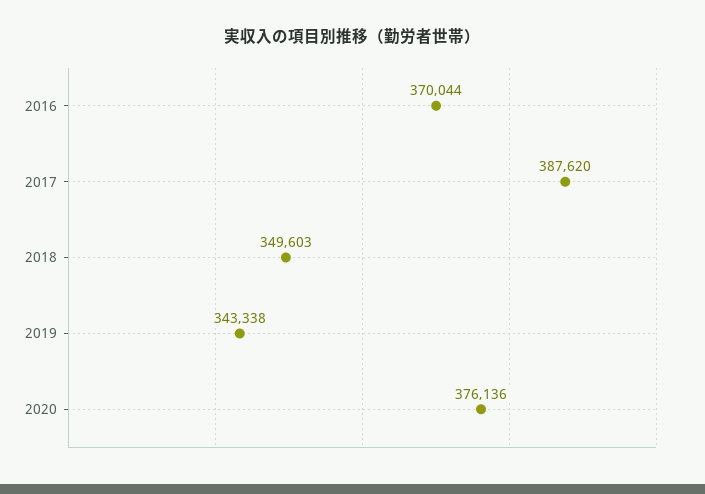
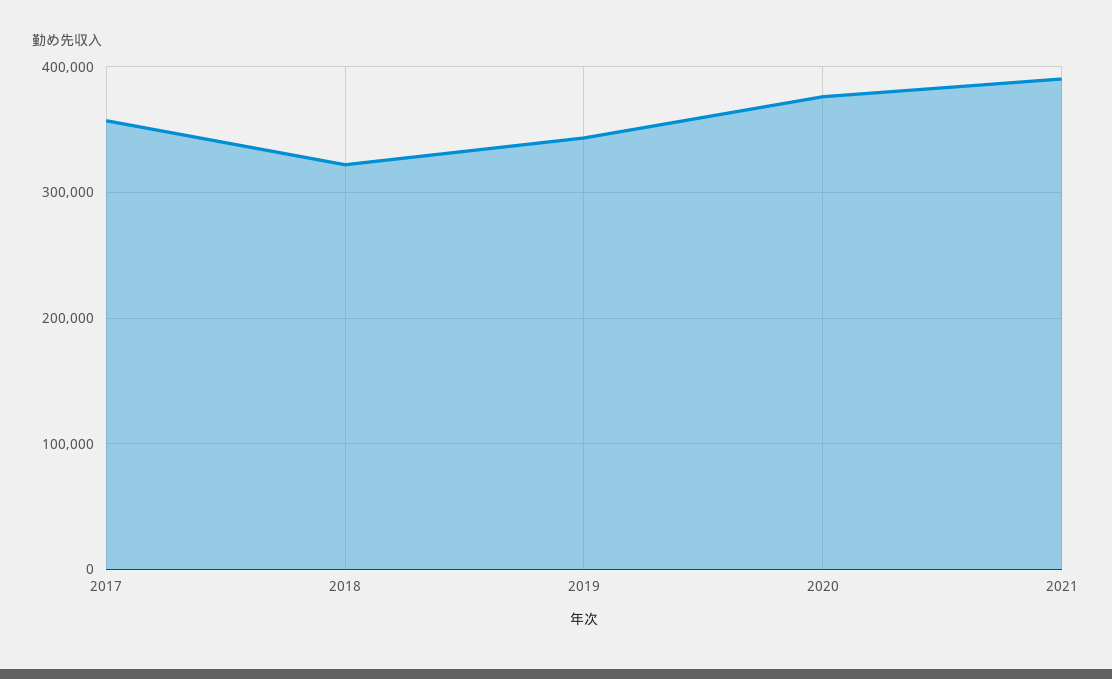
2016: 370044 -> none
2017: 387620 -> 360000
2018: 349603 -> 320000
2021: none -> 390000

